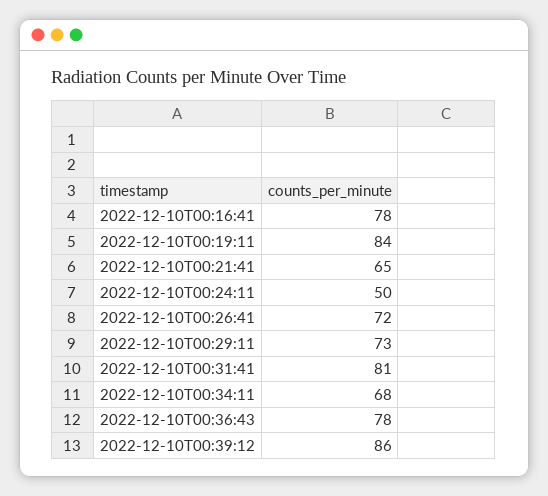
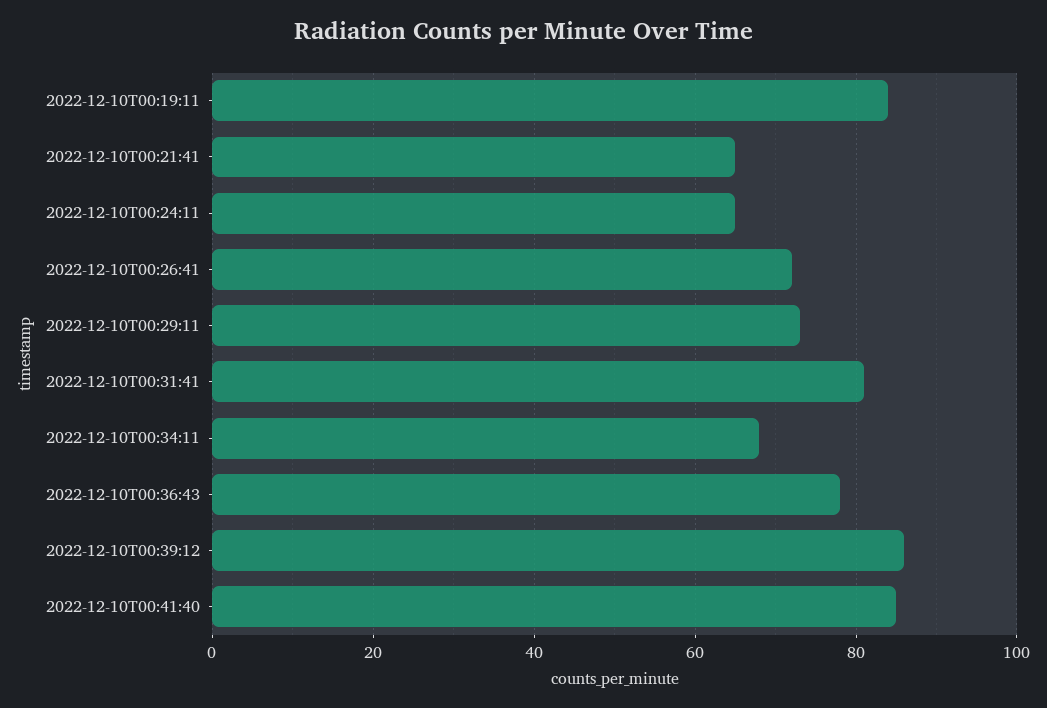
2022-12-10T00:16:41: 78 -> none
2022-12-10T00:24:11: 50 -> 65
2022-12-10T00:41:40: none -> 85

